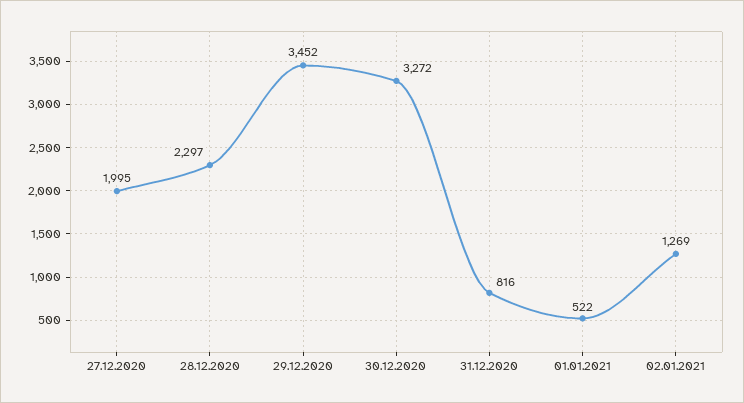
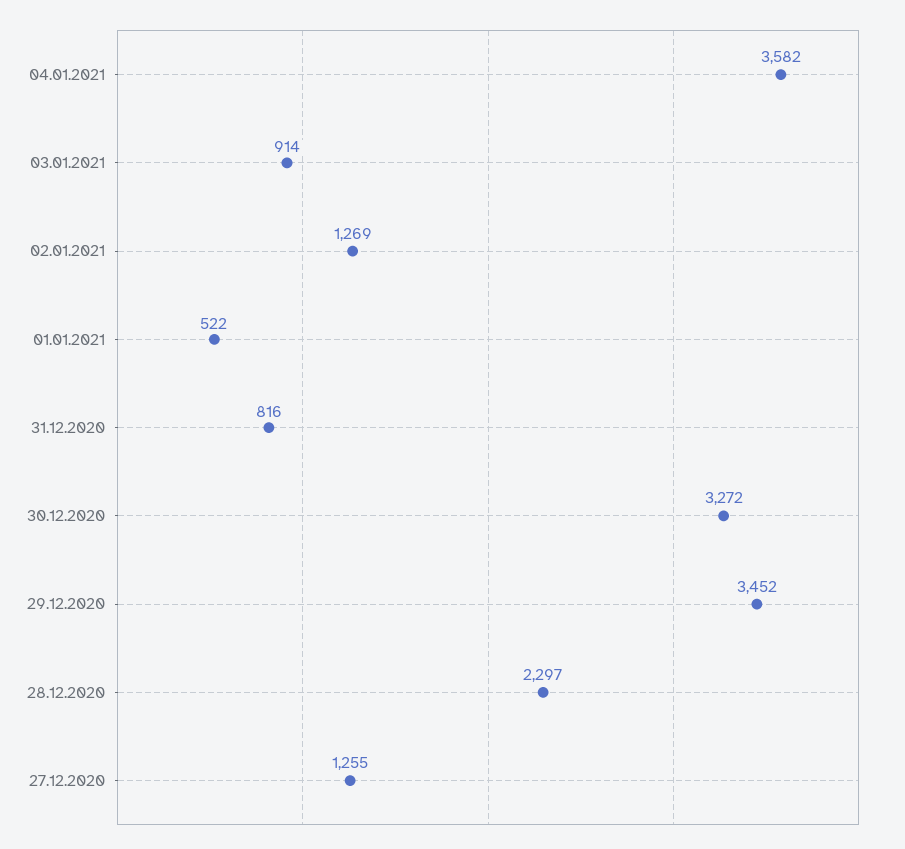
27.12.2020: 1995 -> 1255
04.01.2021: none -> 3582
03.01.2021: none -> 914

